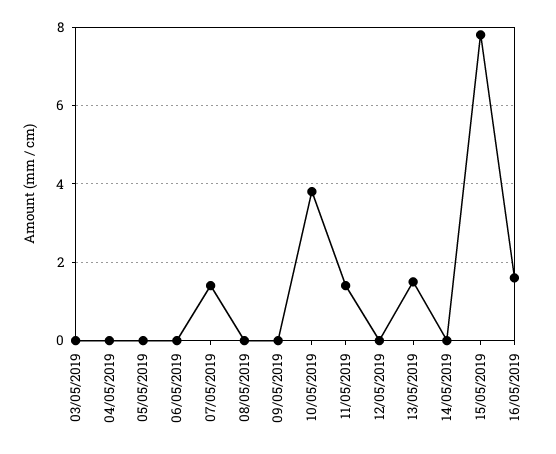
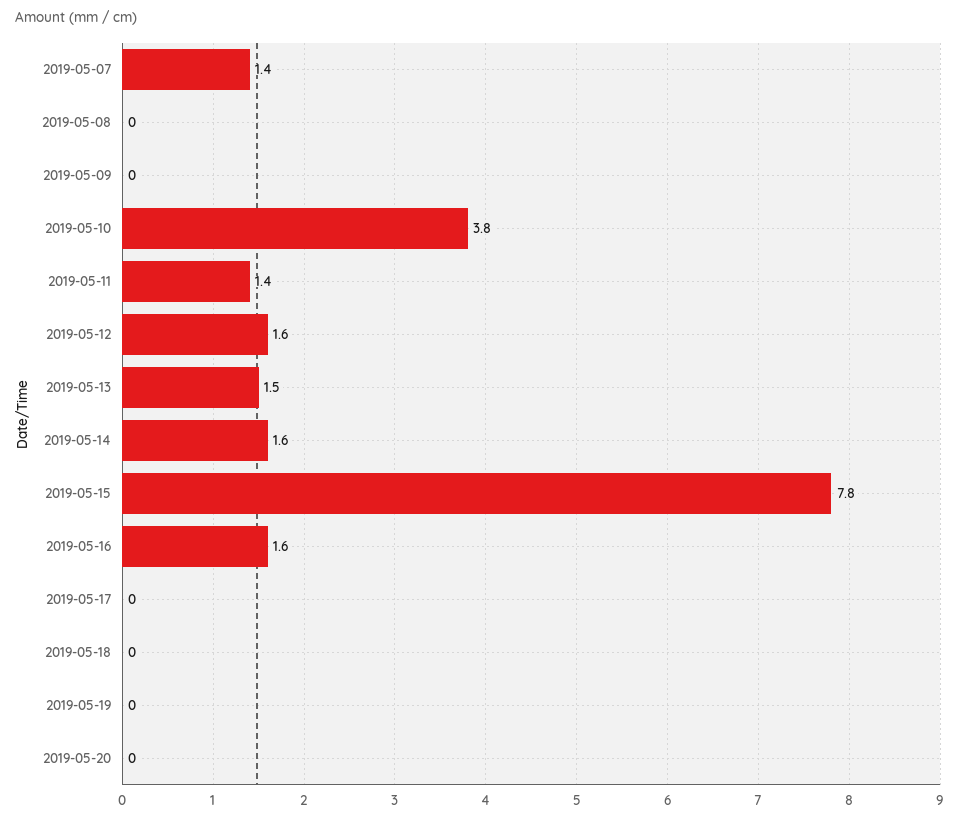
03/05/2019: 0 -> none
04/05/2019: 0 -> none
05/05/2019: 0 -> none
06/05/2019: 0 -> none
12/05/2019: 0 -> 1.6
14/05/2019: 0 -> 1.6
2019-05-17: none -> 0
2019-05-18: none -> 0
2019-05-19: none -> 0
2019-05-20: none -> 0

